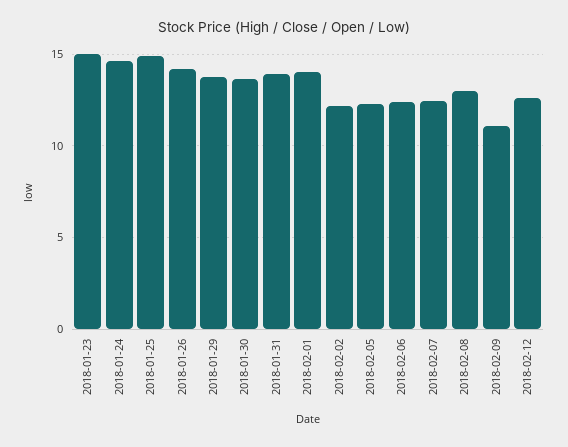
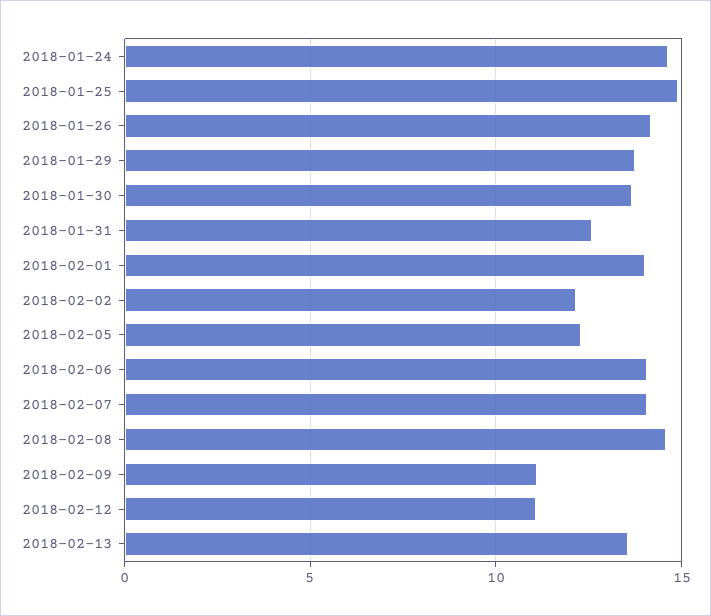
2018-01-23: 15 -> none
2018-01-31: 14 -> 12.5
2018-02-06: 12.5 -> 14
2018-02-07: 12.5 -> 14
2018-02-08: 13 -> 14.5
2018-02-12: 12.5 -> 11
2018-02-13: none -> 13.5

